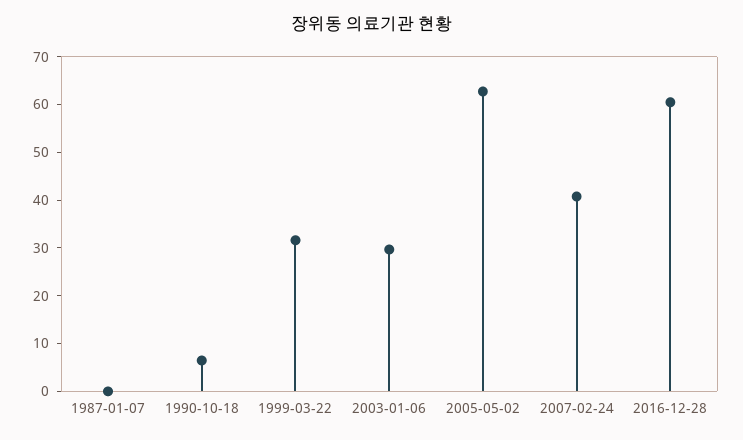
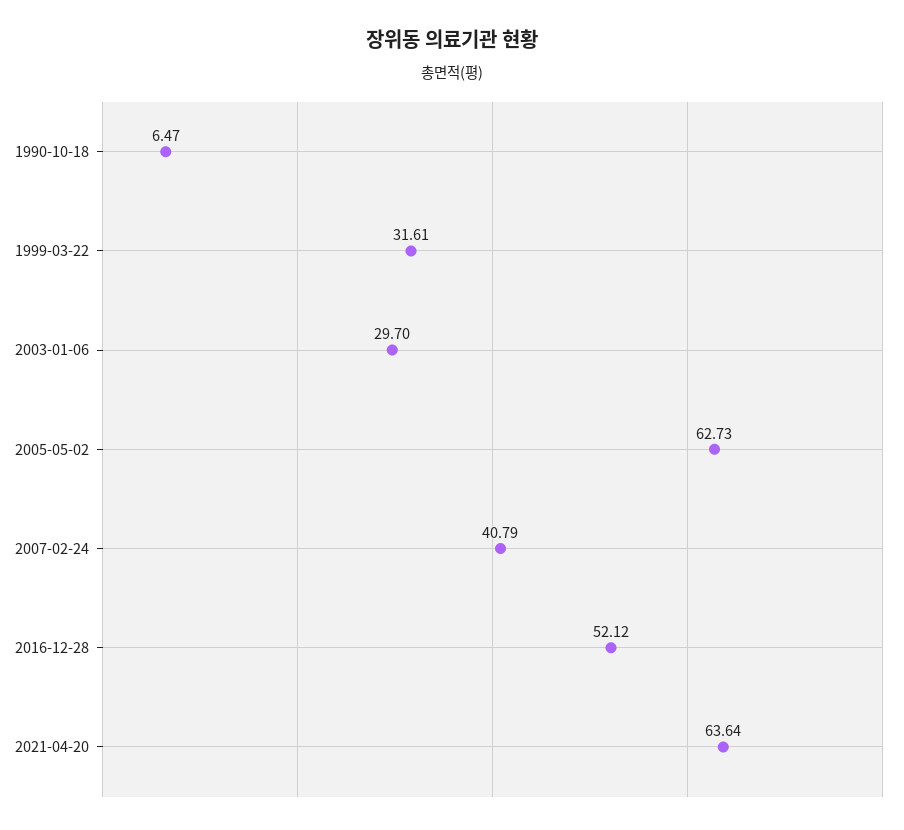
1987-01-07: 0 -> none
2016-12-28: 60 -> 52.12
2021-04-20: none -> 63.64

